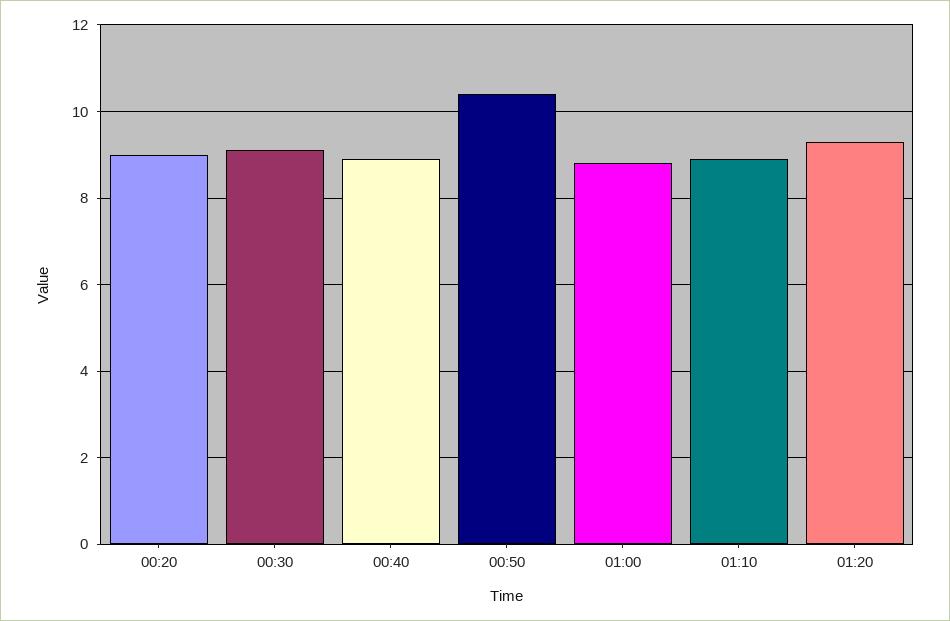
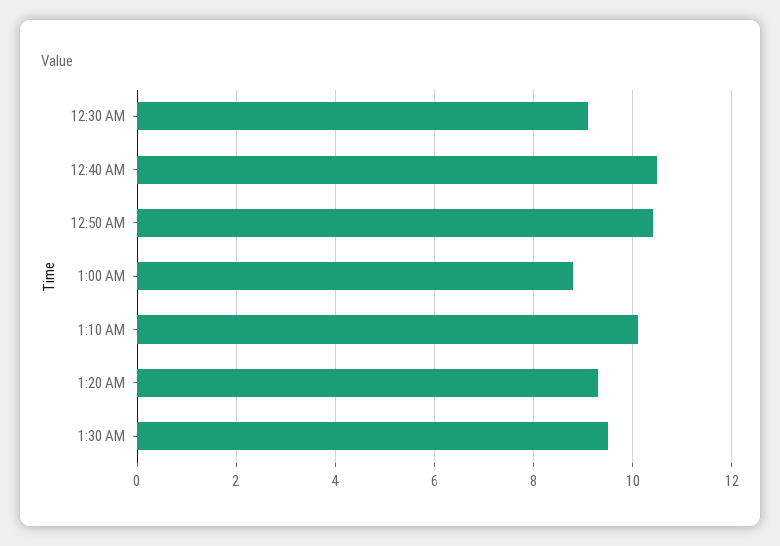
00:20: 9 -> none
00:40: 9 -> 10.5
01:10: 9 -> 10
1:30 AM: none -> 9.5

